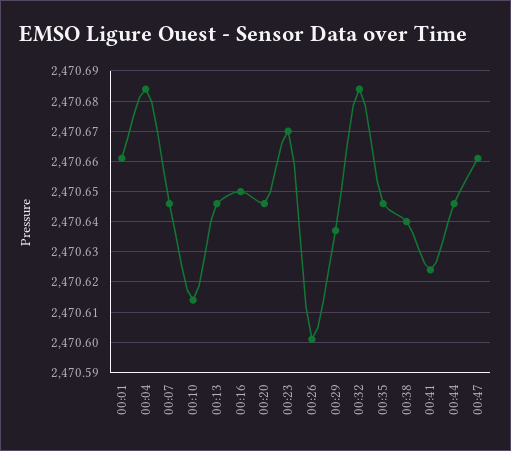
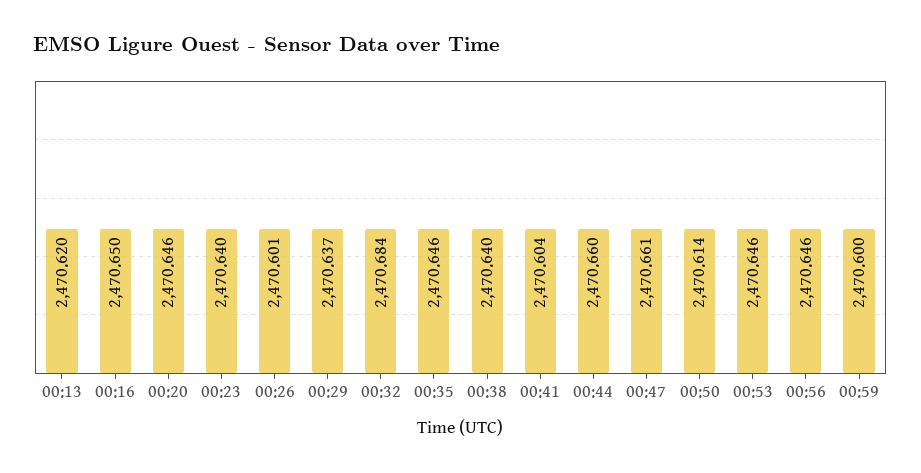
00:01: 2470.66 -> none
00:04: 2470.685 -> none
00:07: 2470.645 -> none
00:10: 2470.615 -> none
00:13: 2470.645 -> 2470.62
00:23: 2470.67 -> 2470.64
00:41: 2470.625 -> 2470.604
00:44: 2470.645 -> 2470.66
00:50: none -> 2470.614
00:53: none -> 2470.646
00:56: none -> 2470.646
00:59: none -> 2470.6

